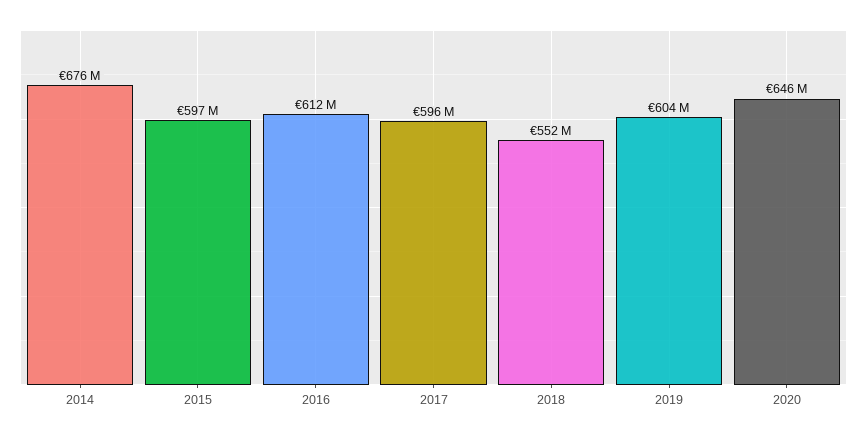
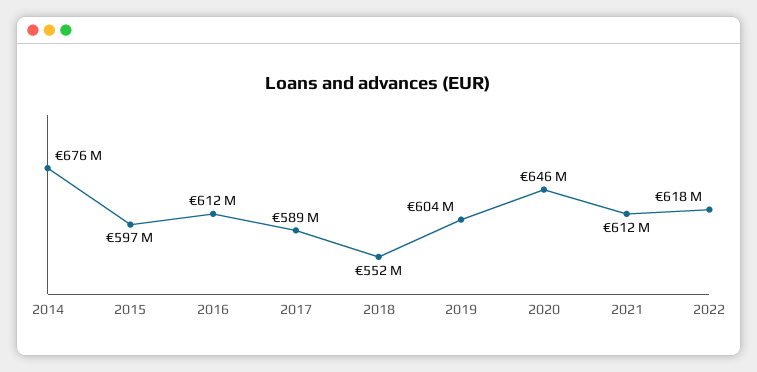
2017: 596000000 -> 589000000
2021: none -> 612000000
2022: none -> 618000000

